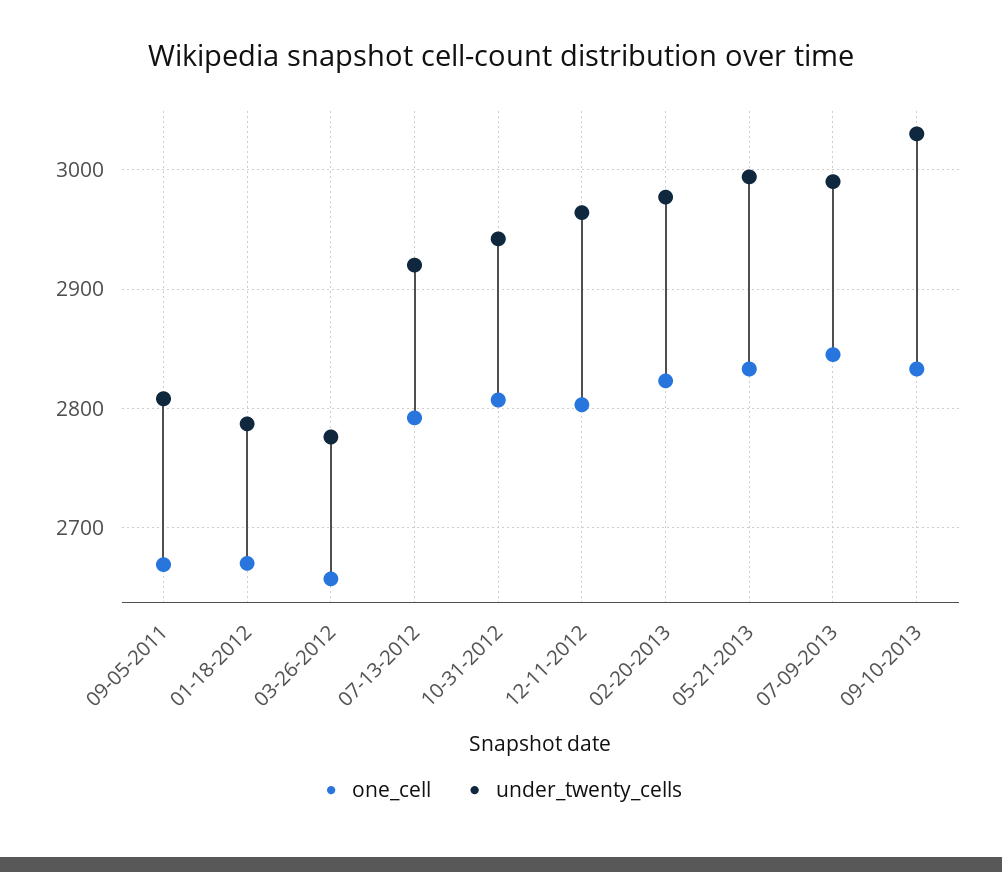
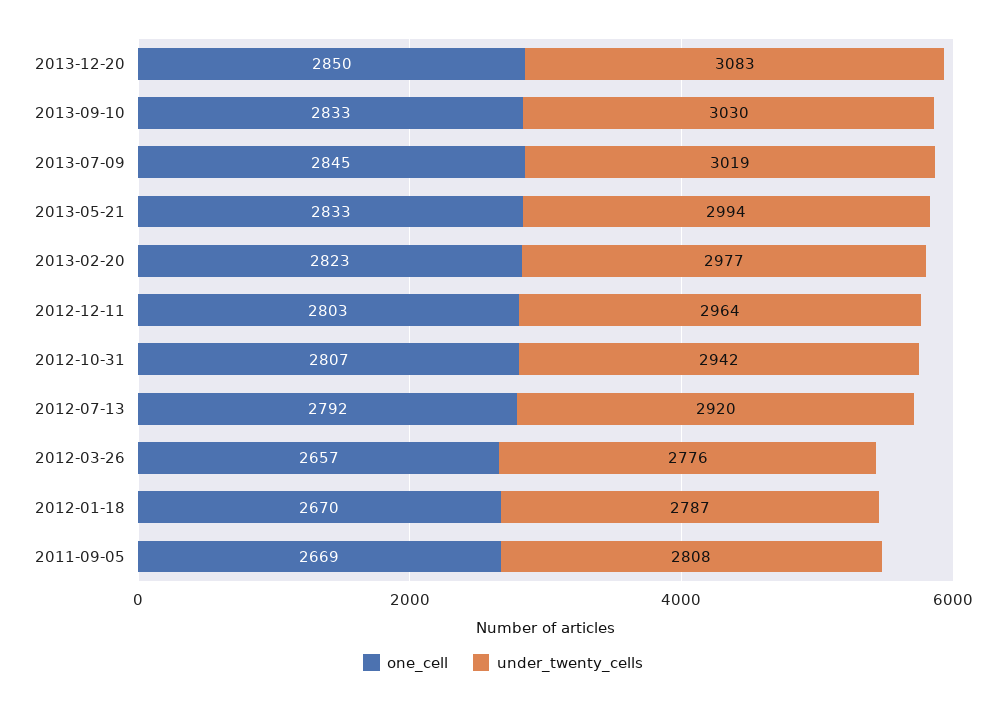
under_twenty_cells, 07-09-2013: 2990 -> 3019
one_cell, 2013-12-20: none -> 2850
under_twenty_cells, 2013-12-20: none -> 3083

